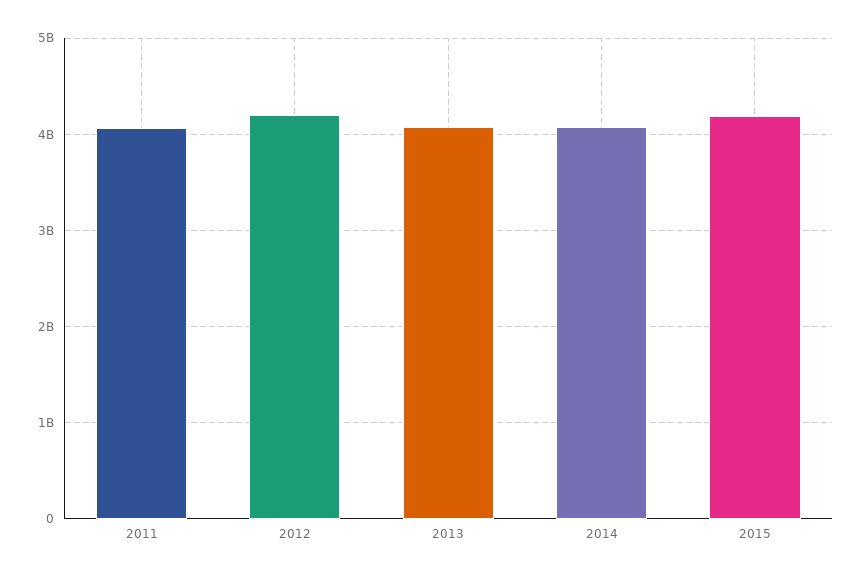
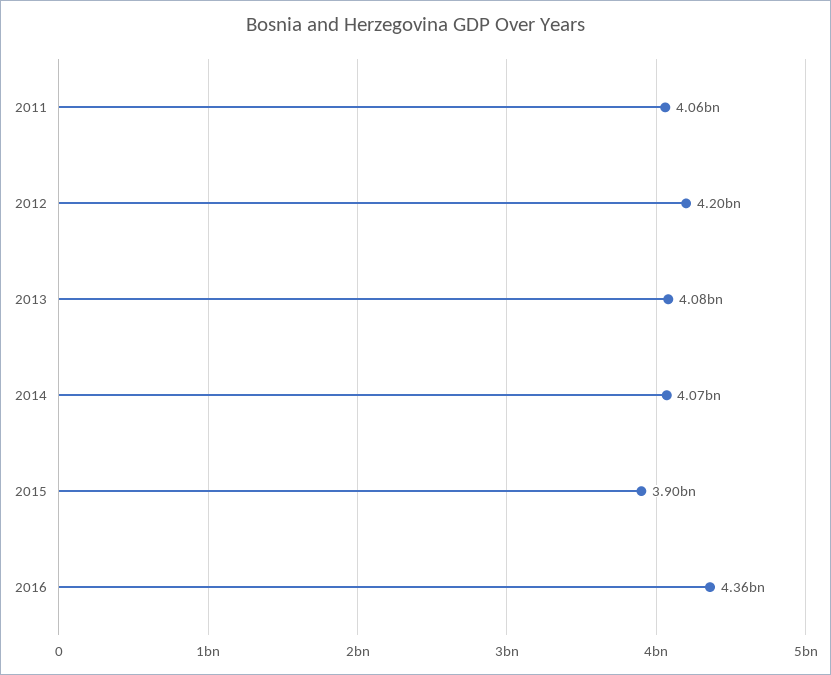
2015: 4200000000 -> 3900000000
2016: none -> 4360000000

